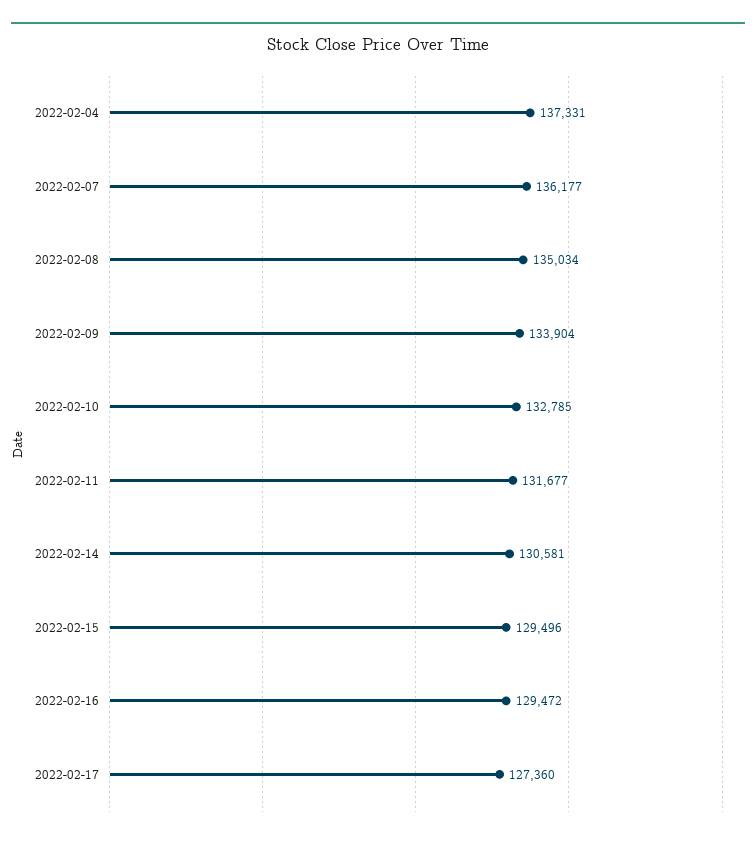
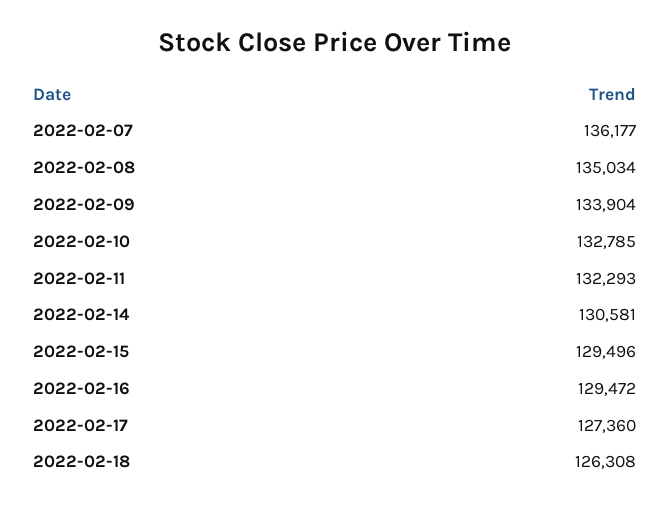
2022-02-04: 137331 -> none
2022-02-11: 131677 -> 132293
2022-02-18: none -> 126308

